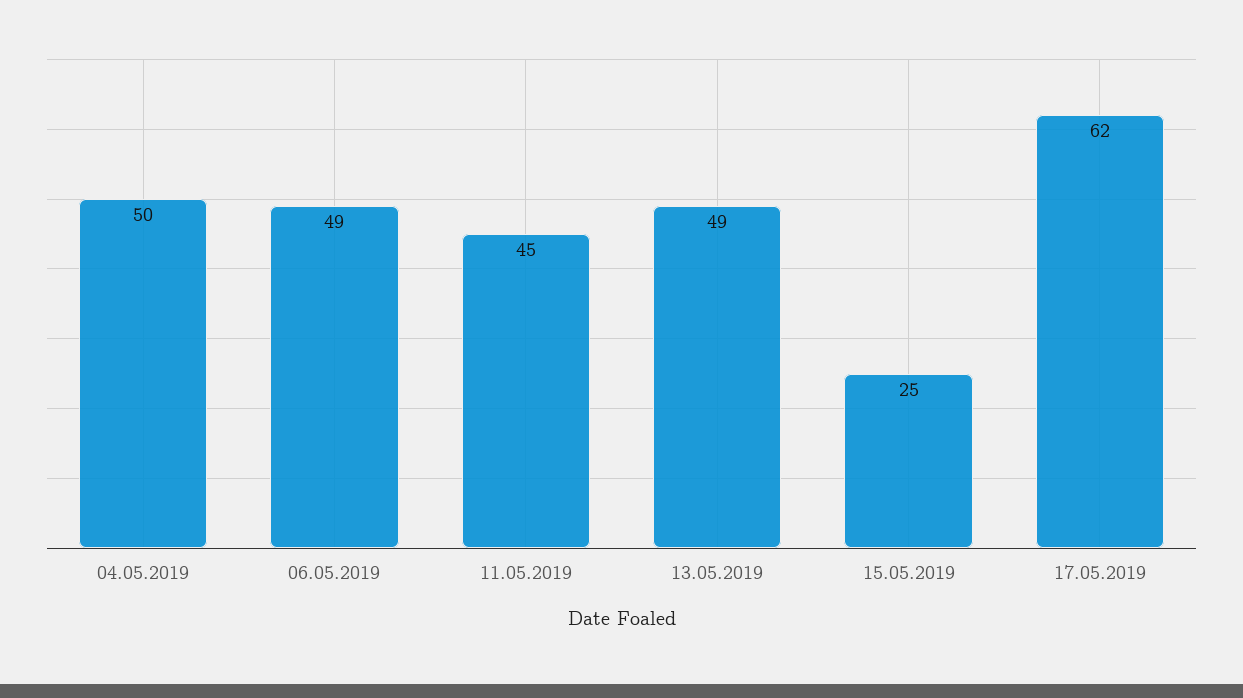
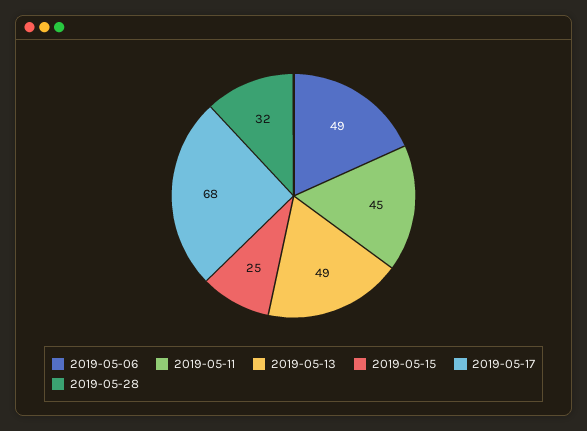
04.05.2019: 50 -> none
17.05.2019: 62 -> 68
2019-05-28: none -> 32

